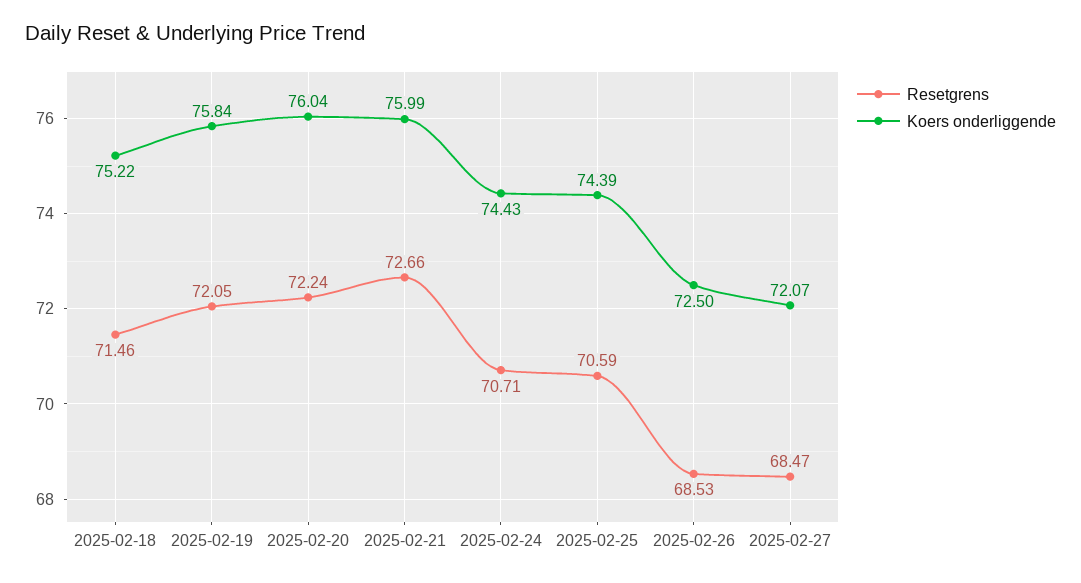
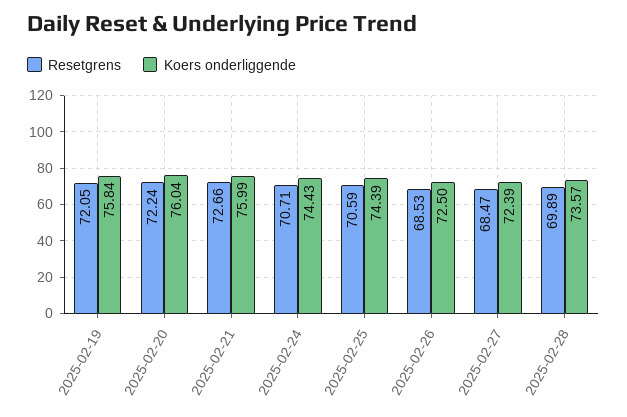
Resetgrens, 2025-02-18: 71.46 -> none
Koers onderliggende, 2025-02-18: 75.22 -> none
Koers onderliggende, 2025-02-27: 72.07 -> 72.39
Resetgrens, 2025-02-28: none -> 69.89
Koers onderliggende, 2025-02-28: none -> 73.57

